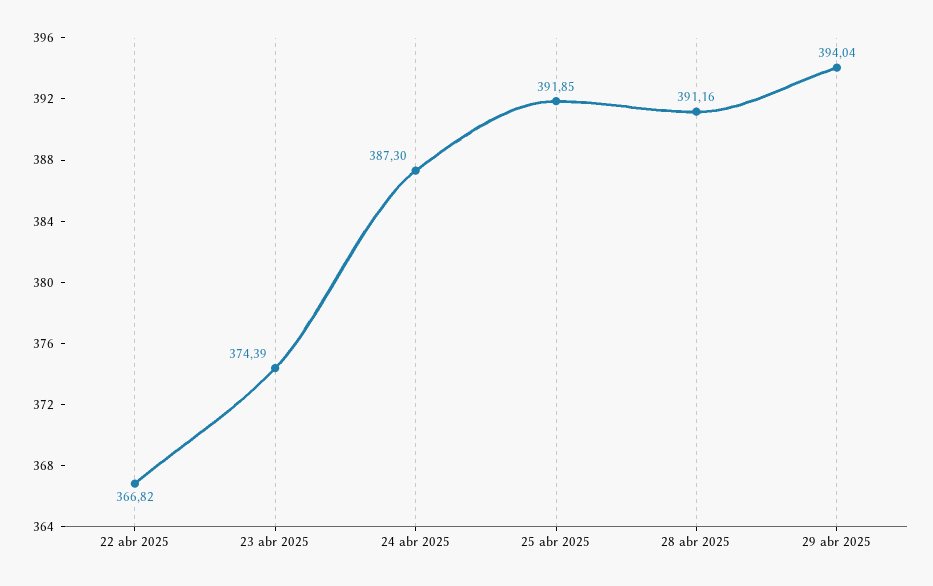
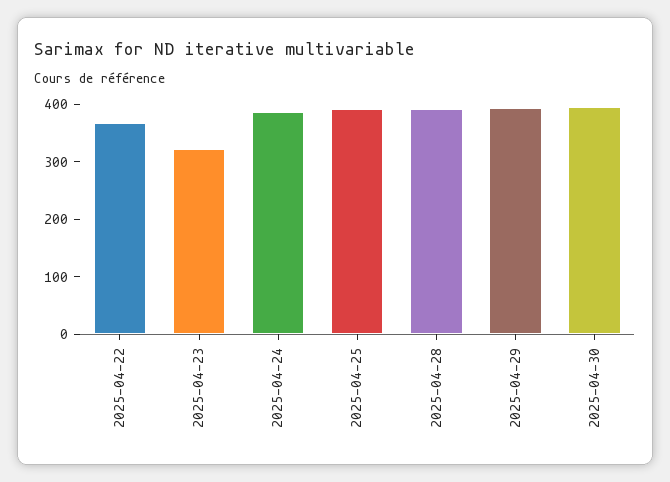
23 abr 2025: 374.39 -> 320
2025-04-30: none -> 400

